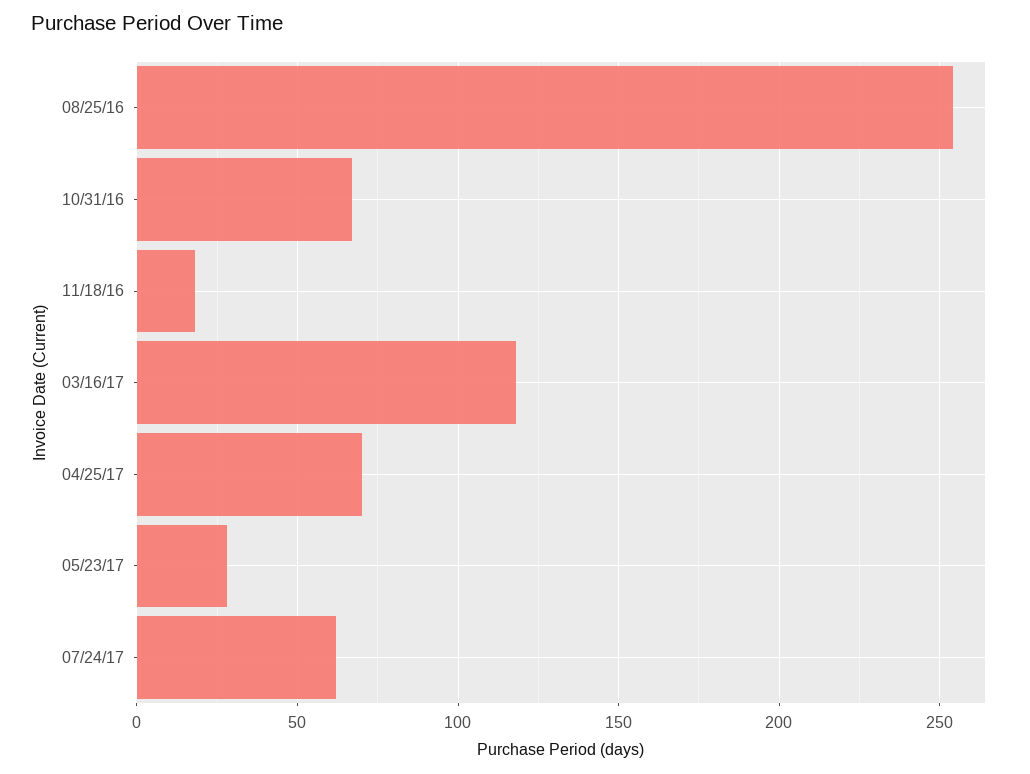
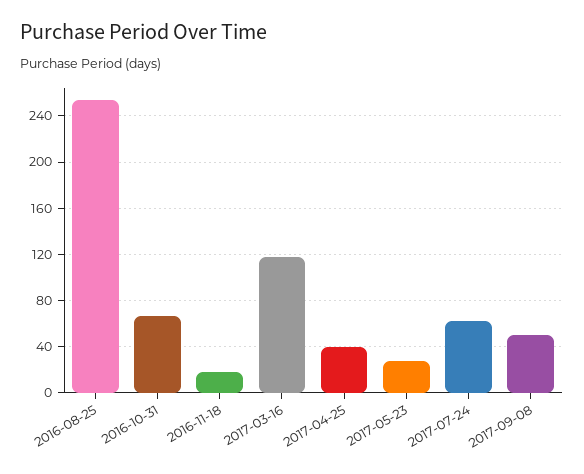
04/25/17: 70 -> 40
2017-09-08: none -> 50

